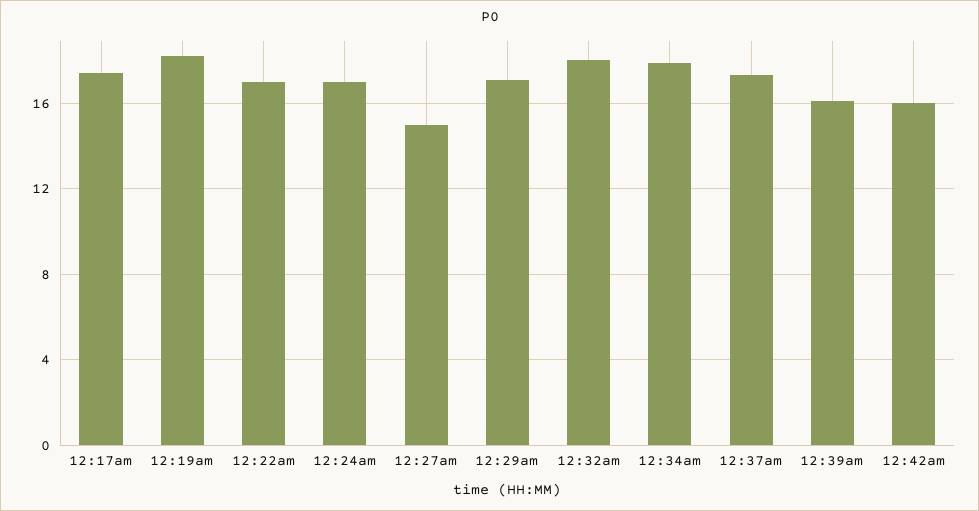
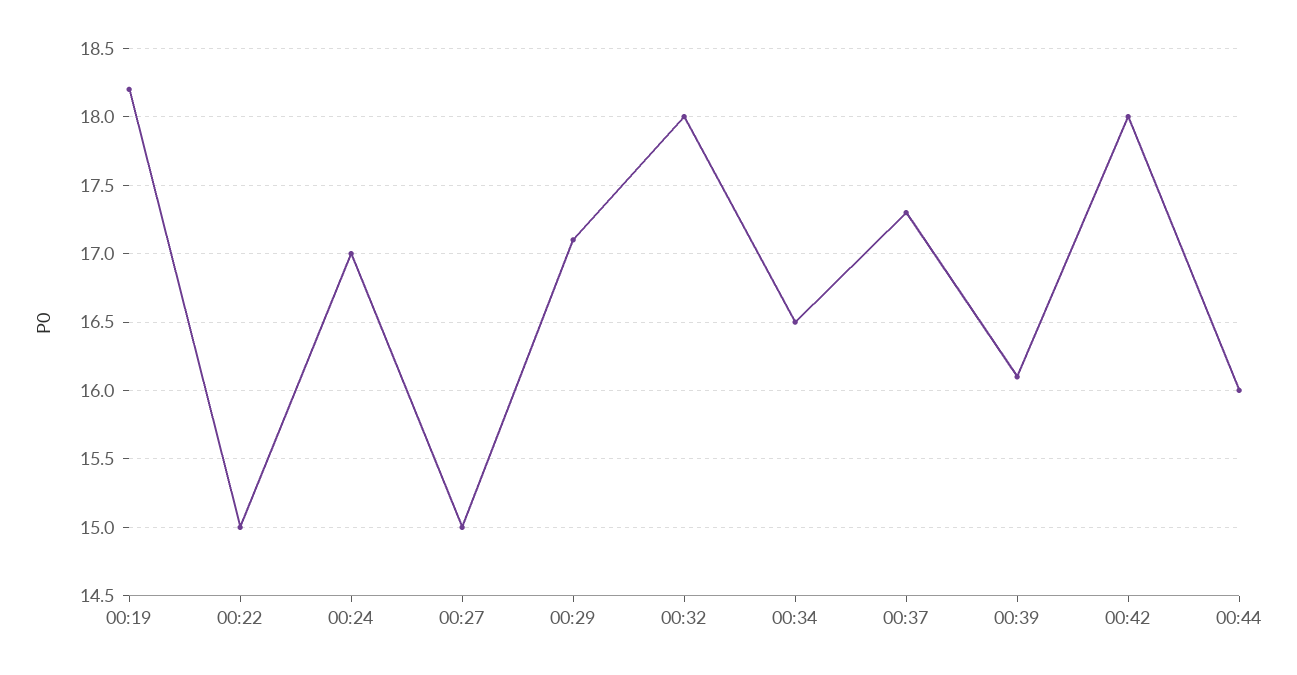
12:17am: 17.5 -> none
12:22am: 17 -> 15
12:34am: 18 -> 16.5
12:42am: 16 -> 18
00:44: none -> 16

